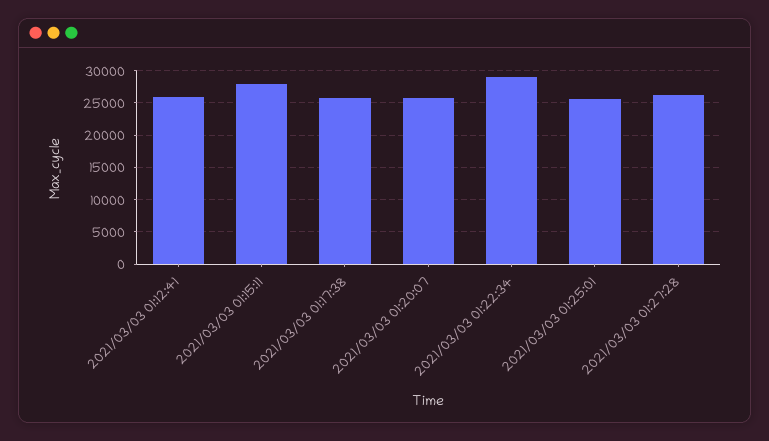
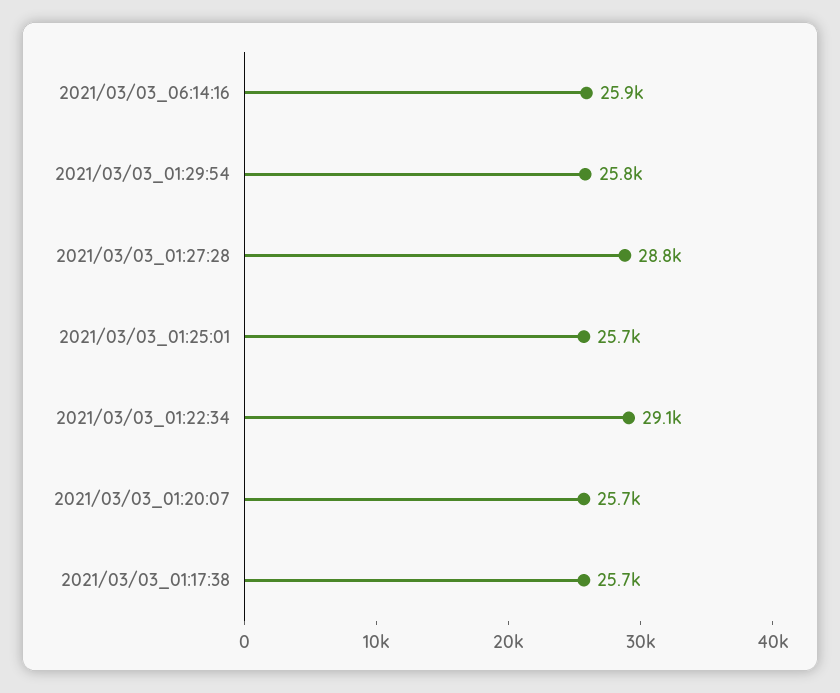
2021/03/03 01:12:41: 26000 -> none
2021/03/03 01:15:11: 28000 -> none
2021/03/03 01:27:28: 26000 -> 28800
2021/03/03_06:14:16: none -> 25900
2021/03/03_01:29:54: none -> 25800

